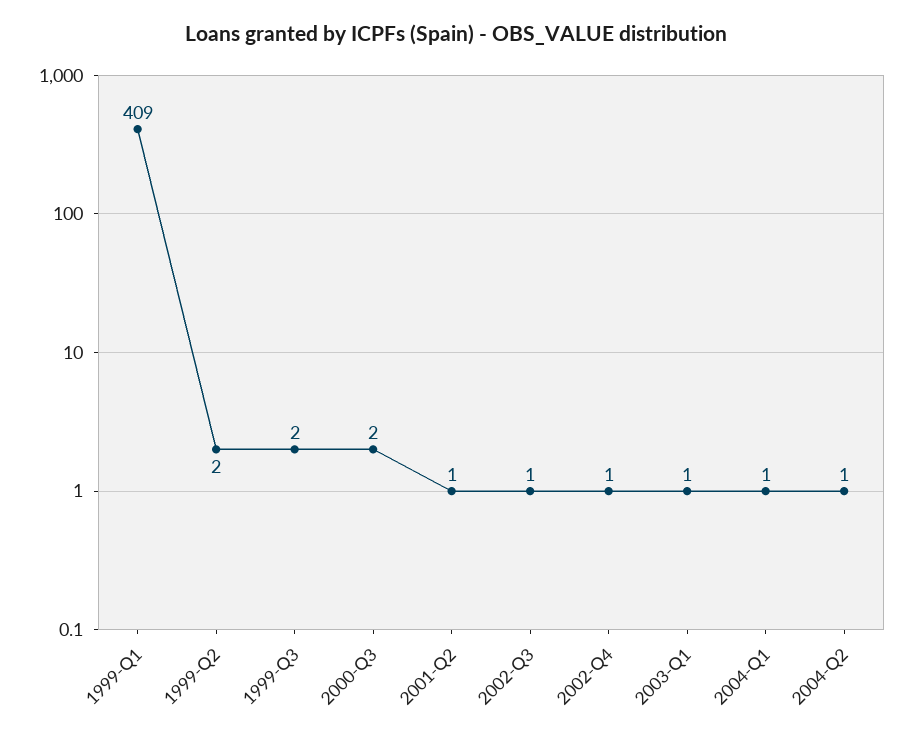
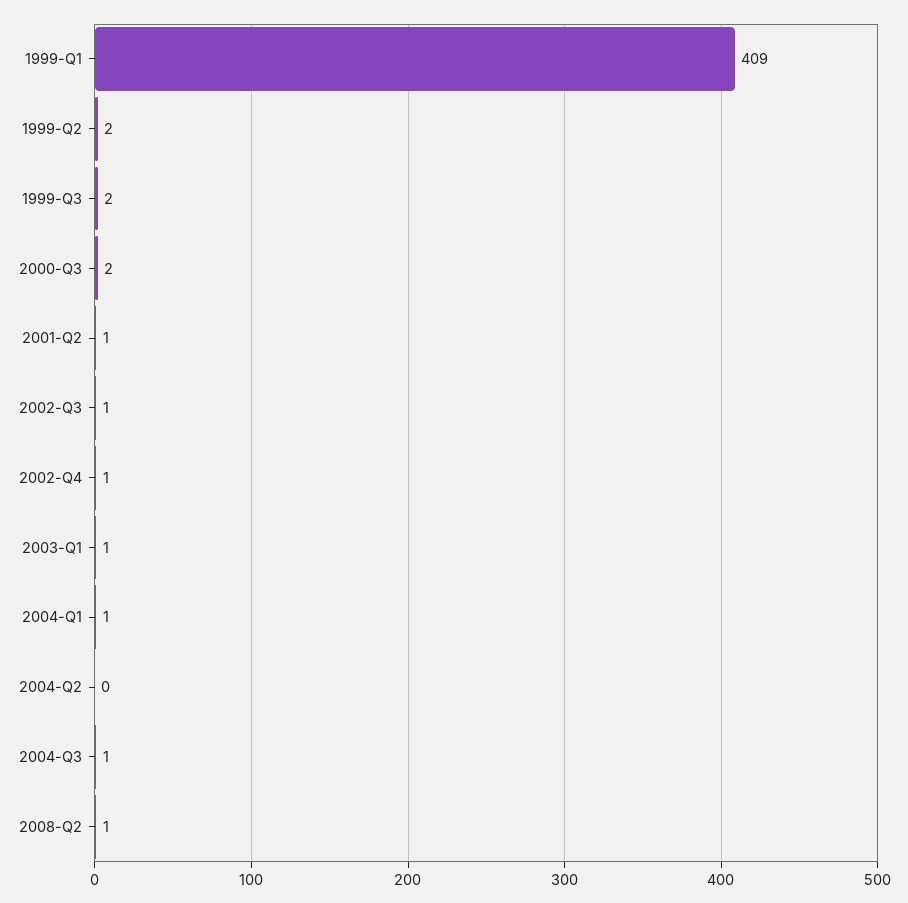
2004-Q2: 1 -> 0
2004-Q3: none -> 1
2008-Q2: none -> 1

